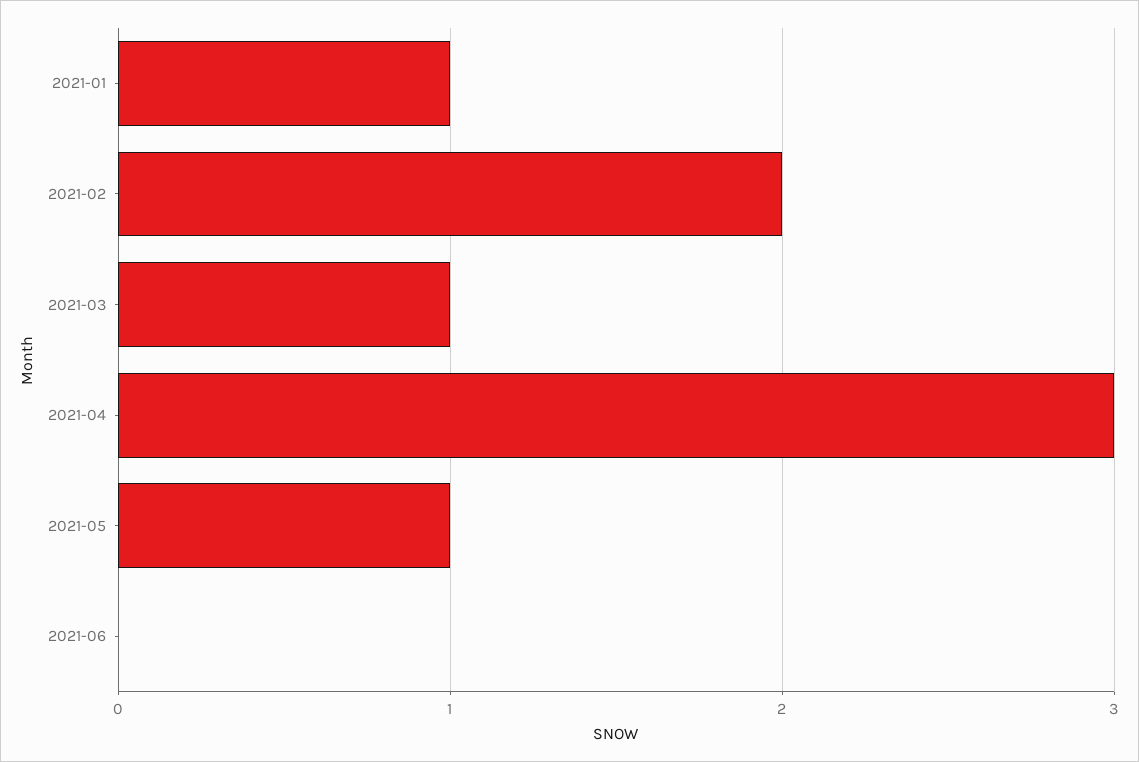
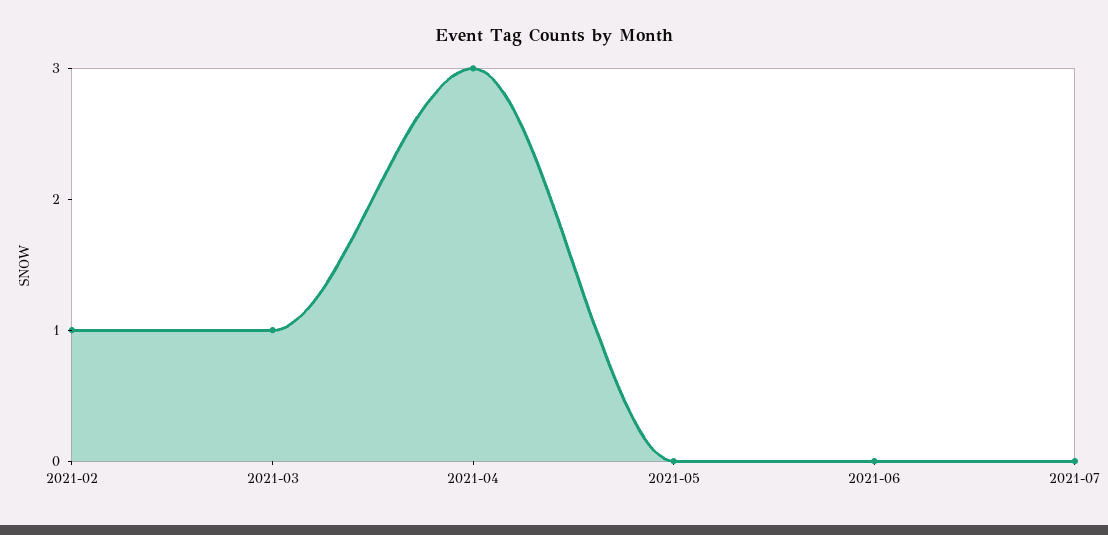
2021-01: 1 -> none
2021-02: 2 -> 1
2021-05: 1 -> 0
2021-07: none -> 0

